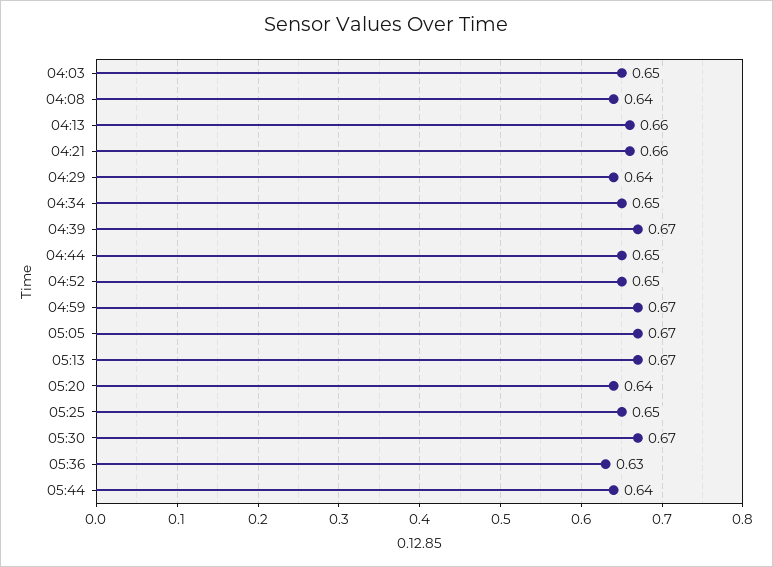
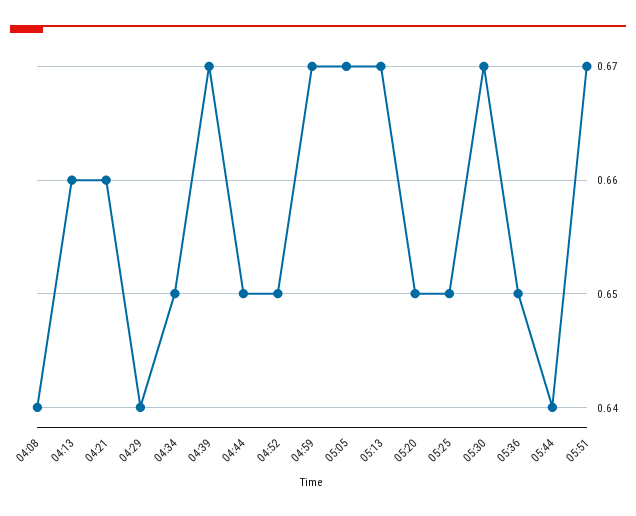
04:03: 0.65 -> none
05:20: 0.64 -> 0.65
05:36: 0.63 -> 0.65
05:51: none -> 0.67

